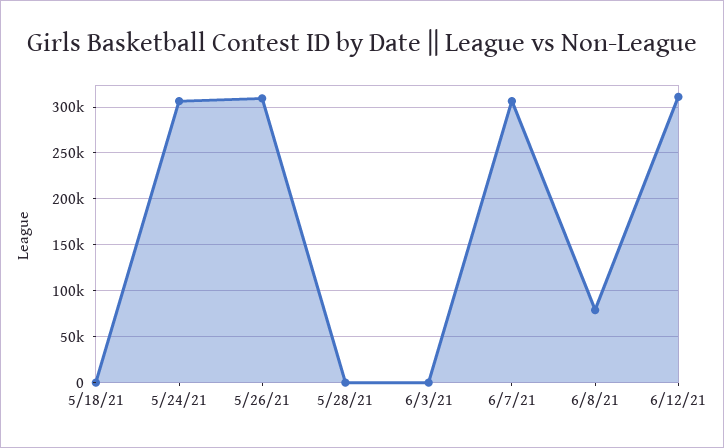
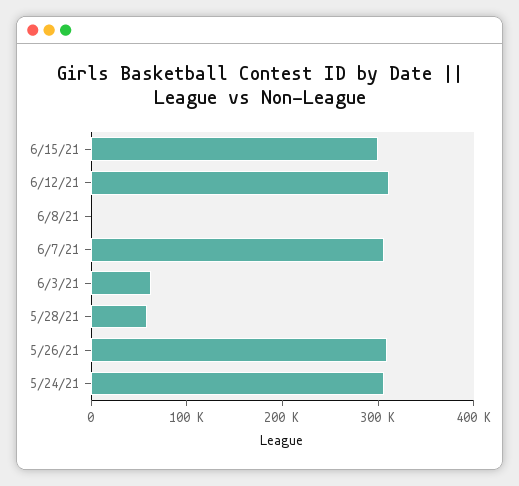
5/18/21: 0 -> none
5/28/21: 0 -> 60000
6/3/21: 0 -> 60000
6/8/21: 80000 -> 0
6/15/21: none -> 300000

